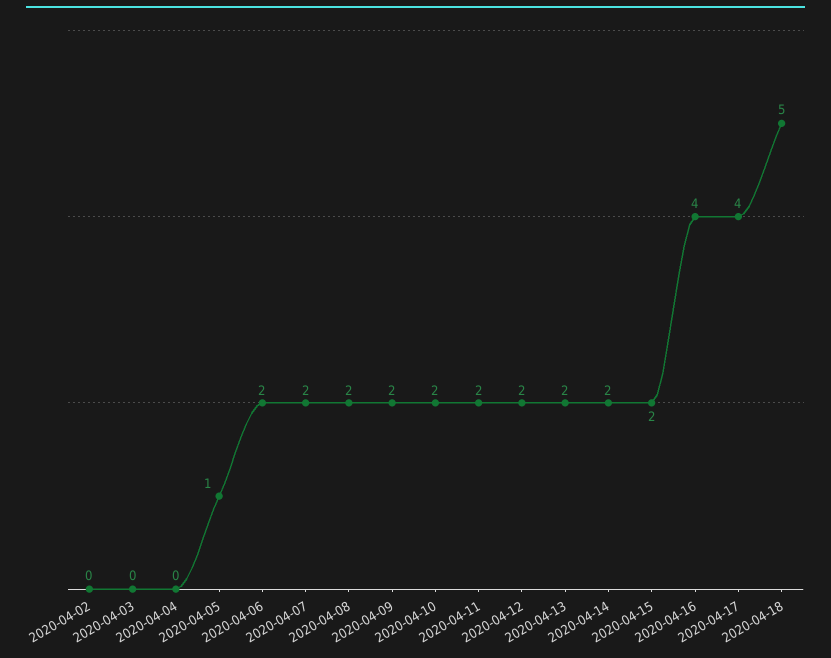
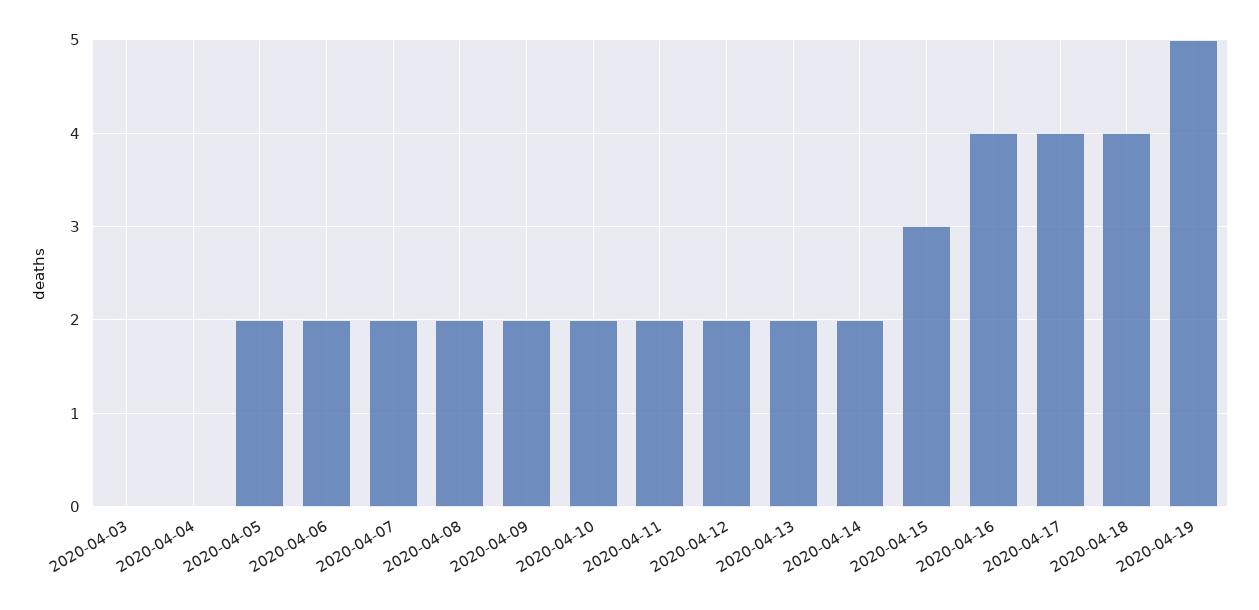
2020-04-02: 0 -> none
2020-04-05: 1 -> 2
2020-04-15: 2 -> 3
2020-04-18: 5 -> 4
2020-04-19: none -> 5

